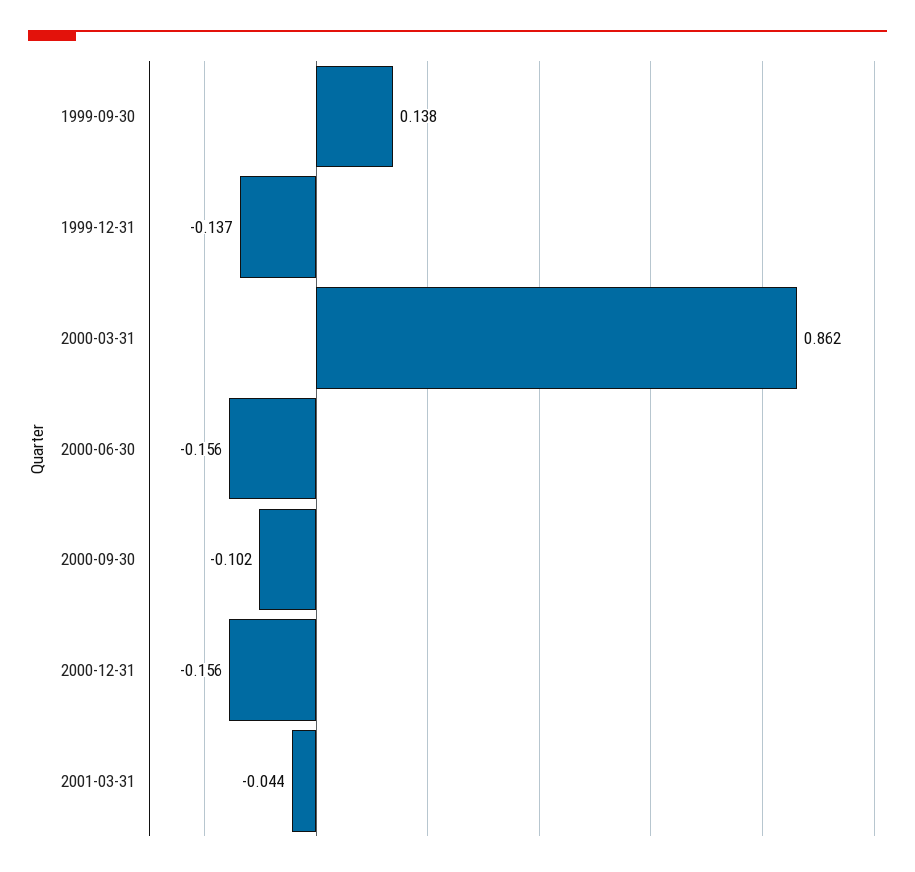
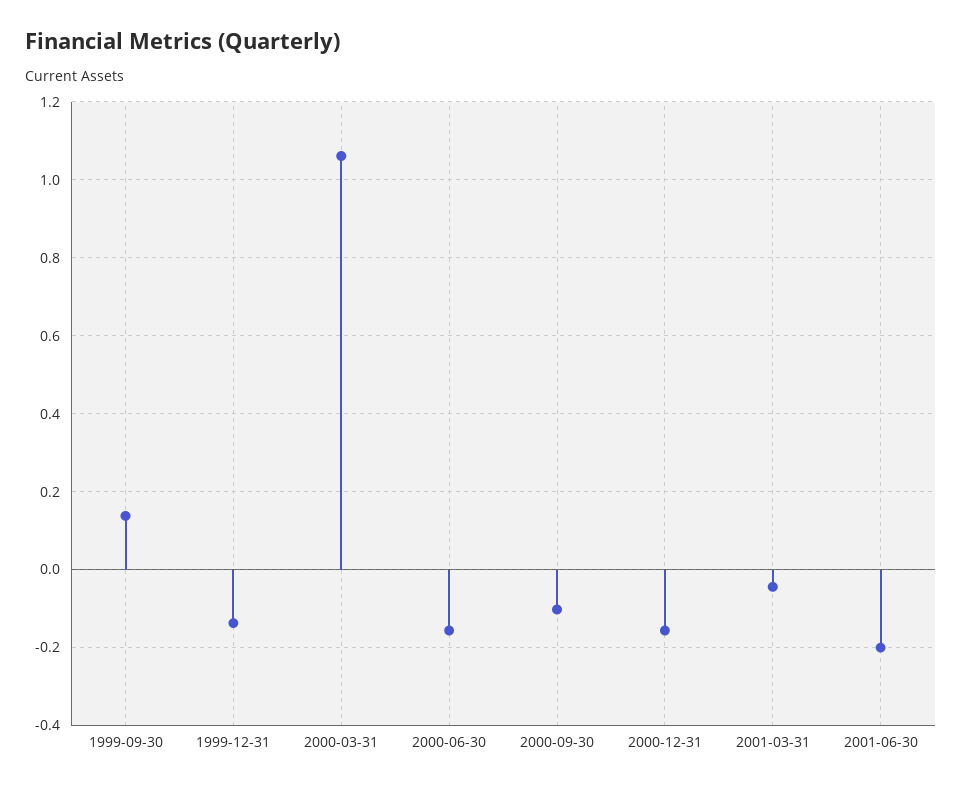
2000-03-31: 0.862 -> 1.06
2001-06-30: none -> -0.2

